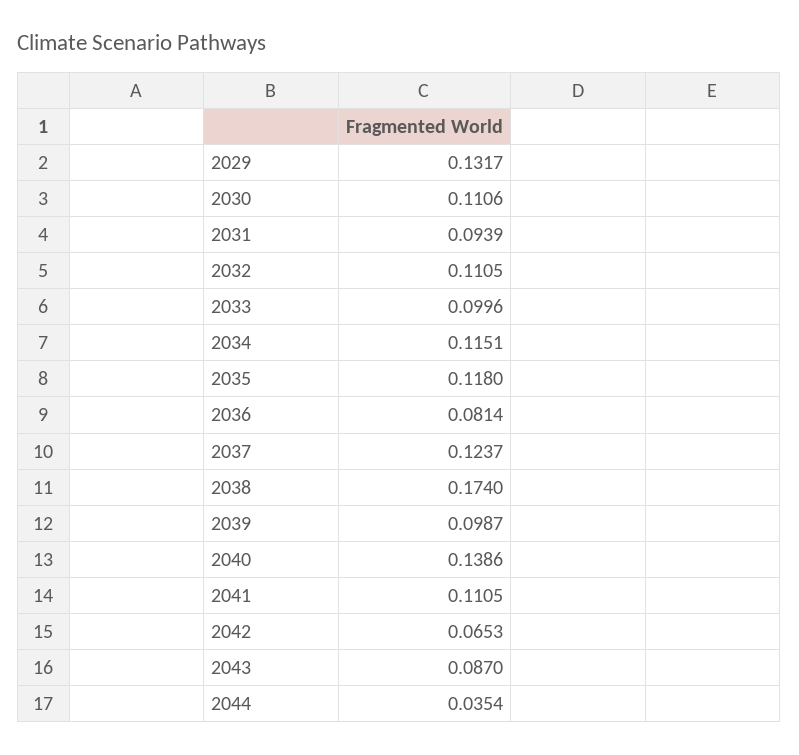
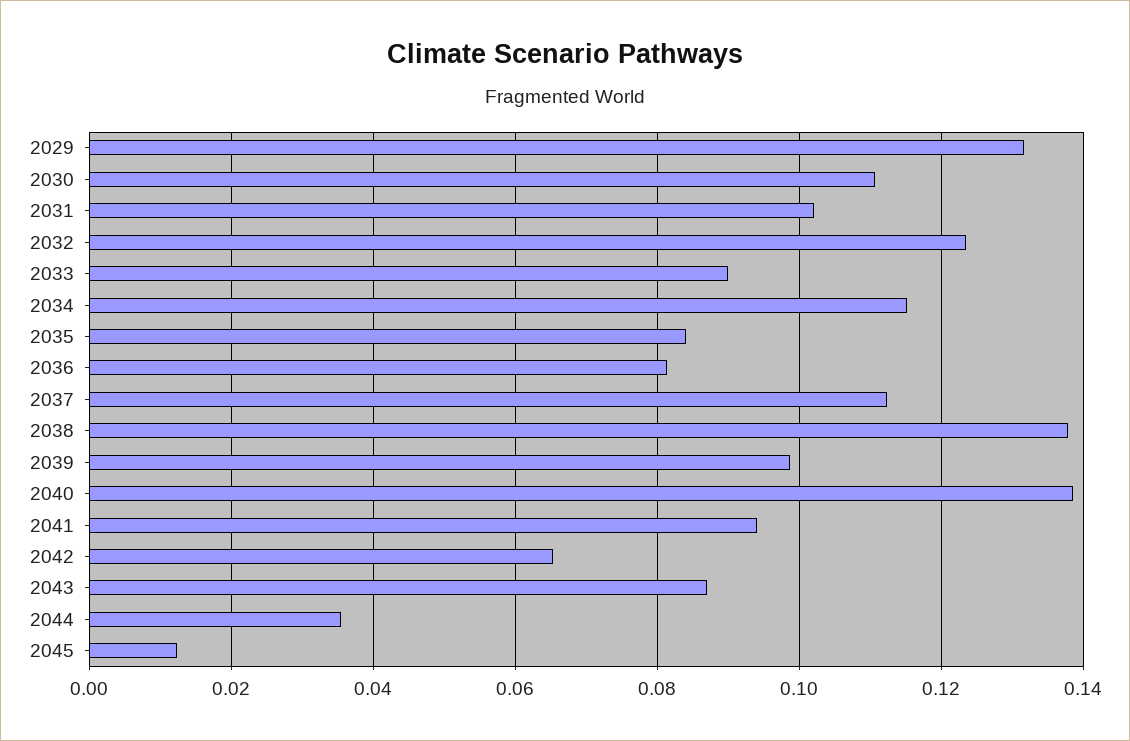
2031: 0.0939 -> 0.102
2032: 0.1105 -> 0.124
2033: 0.0996 -> 0.09
2035: 0.118 -> 0.084
2037: 0.1237 -> 0.112
2038: 0.174 -> 0.138
2041: 0.1105 -> 0.094
2045: none -> 0.012

